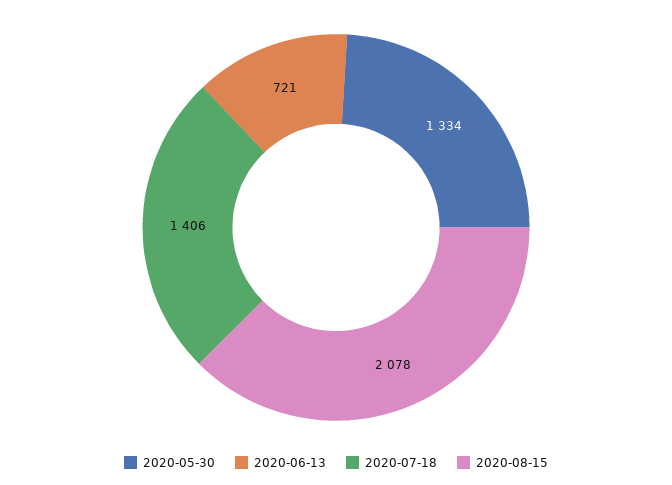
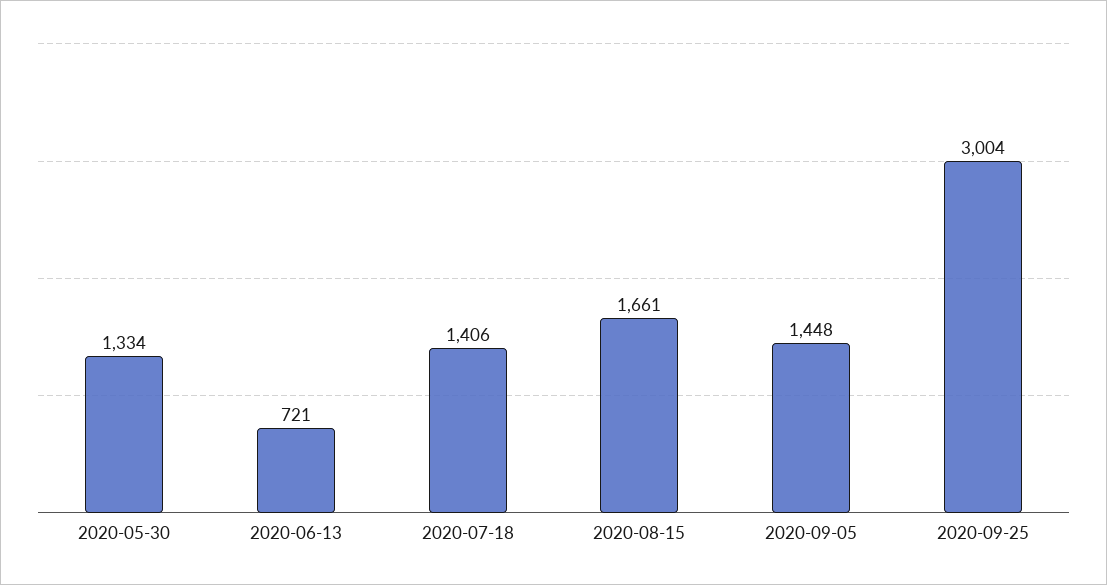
2020-08-15: 2078 -> 1661
2020-09-05: none -> 1448
2020-09-25: none -> 3004

